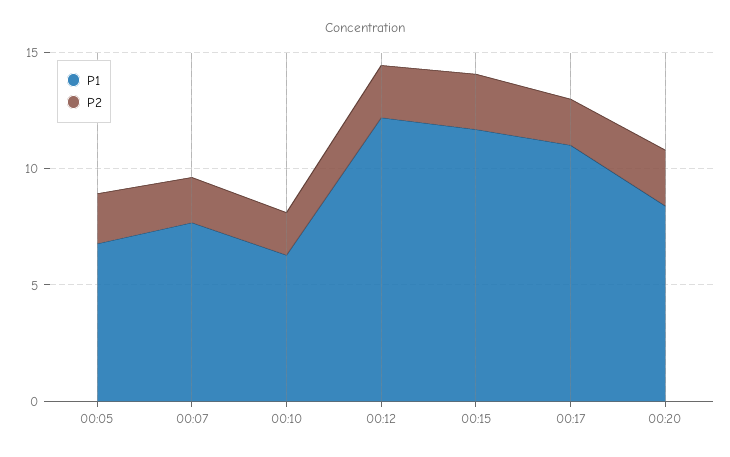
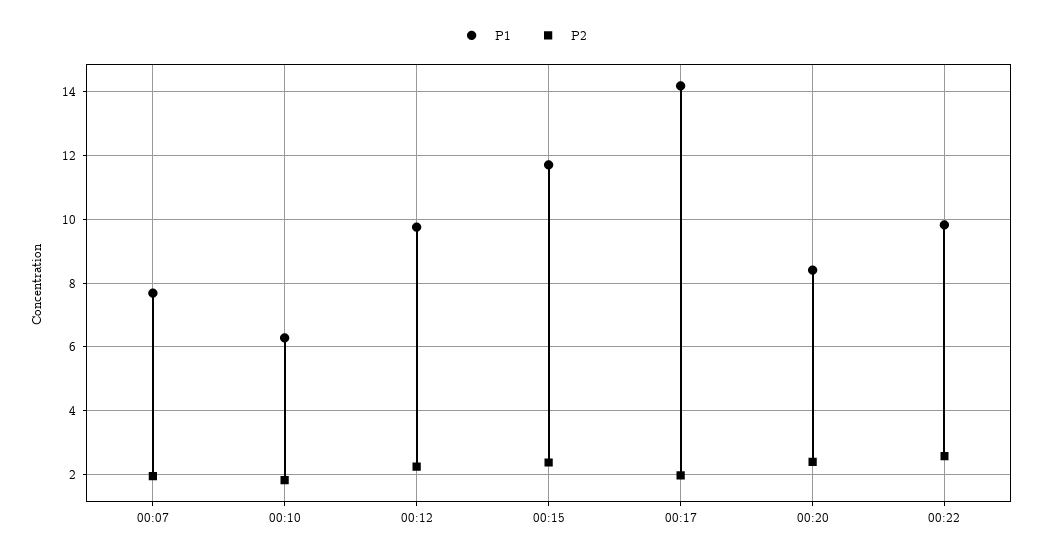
P1, 00:05: 7 -> none
P2, 00:05: 2 -> none
P1, 00:12: 12 -> 9.8
P1, 00:17: 11 -> 14.2
P1, 00:22: none -> 9.8
P2, 00:22: none -> 2.6

